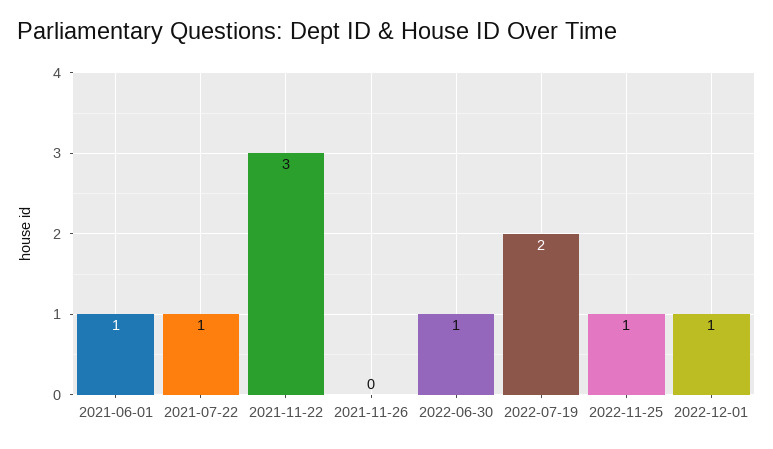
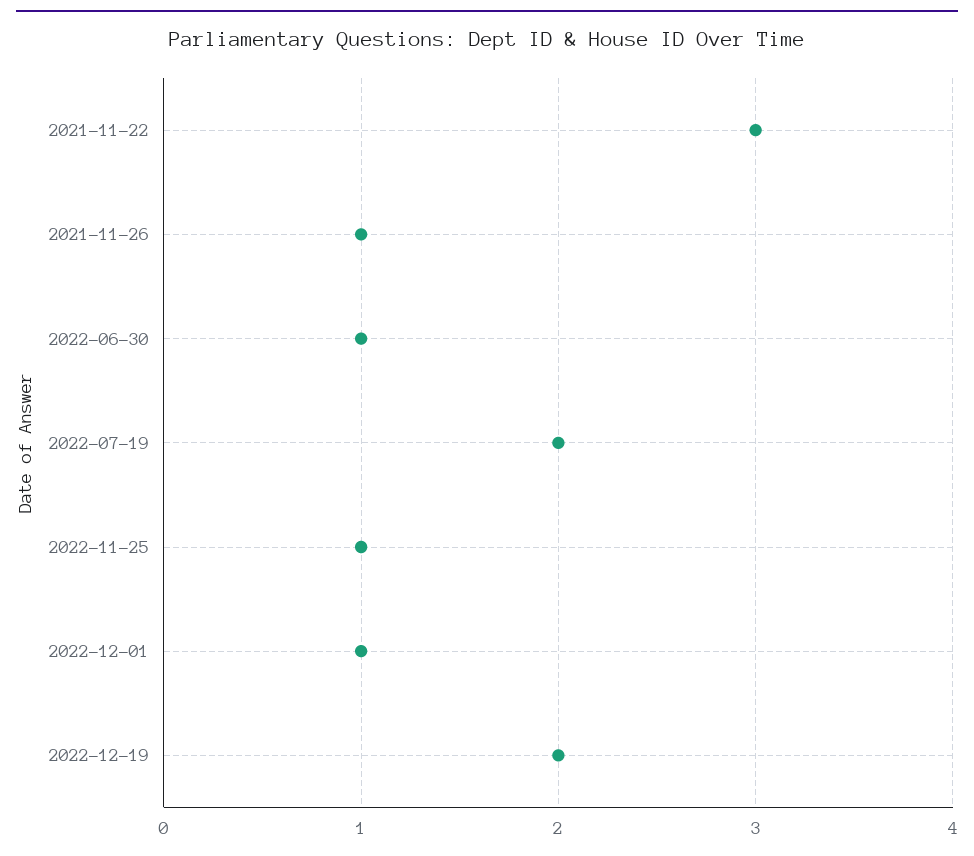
2021-06-01: 1 -> none
2021-07-22: 1 -> none
2021-11-26: 0 -> 1
2022-12-19: none -> 2

